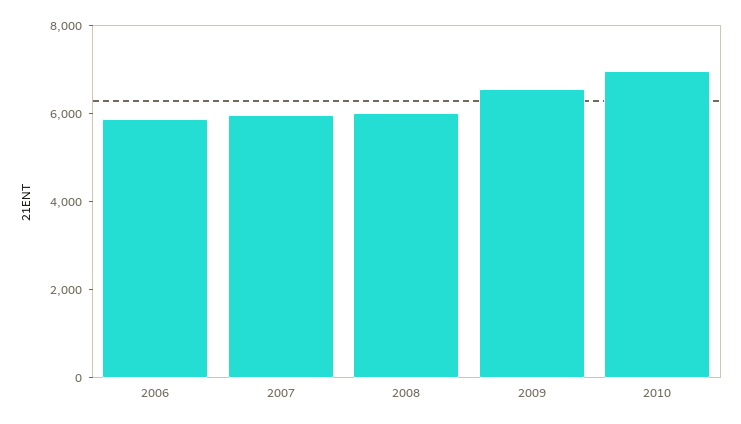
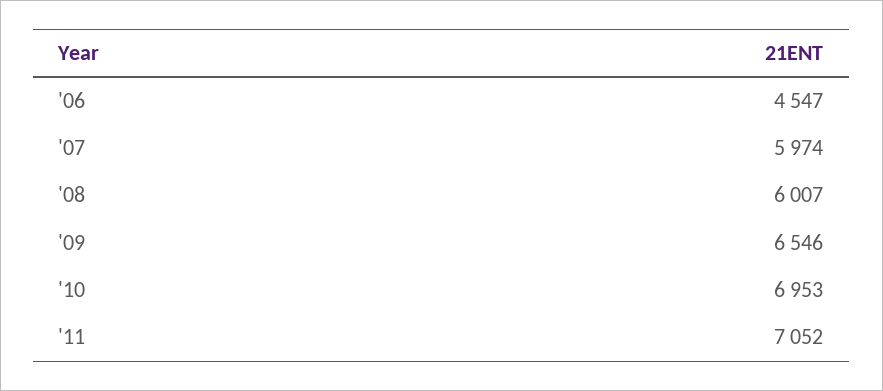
2006: 6000 -> 4547
'11: none -> 7052

